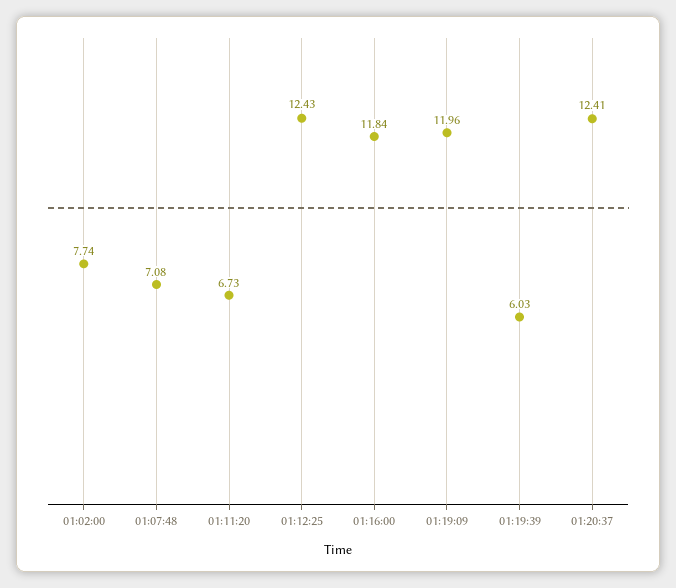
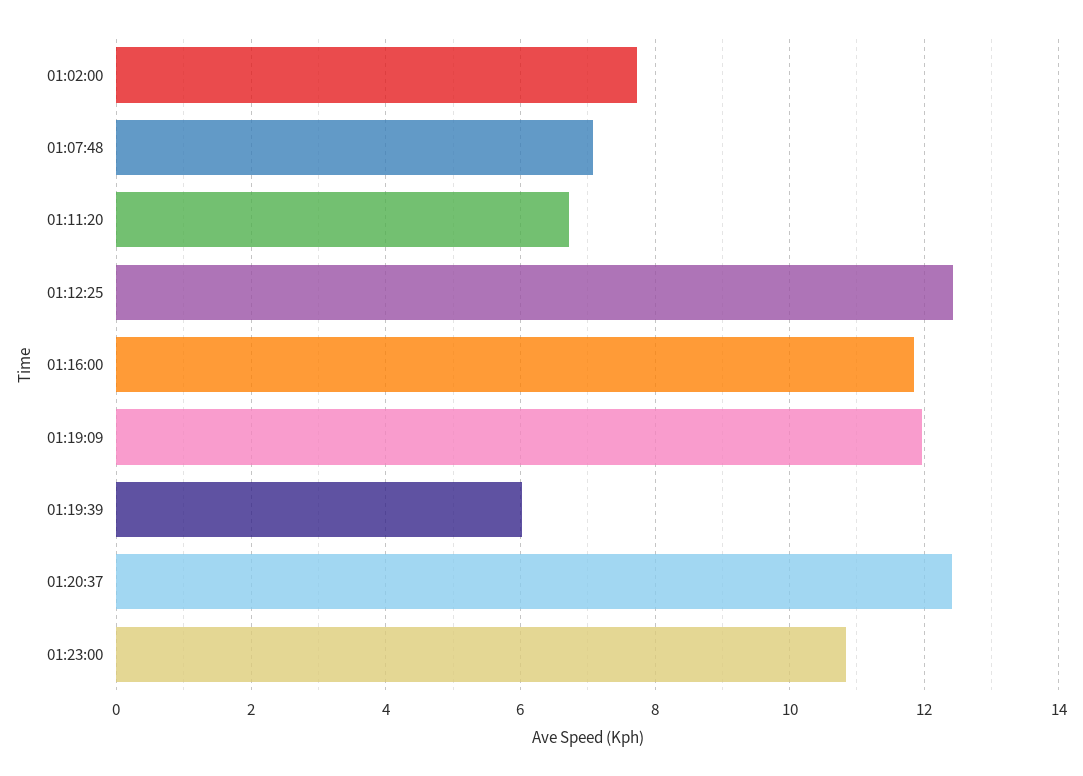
01:23:00: none -> 10.8

